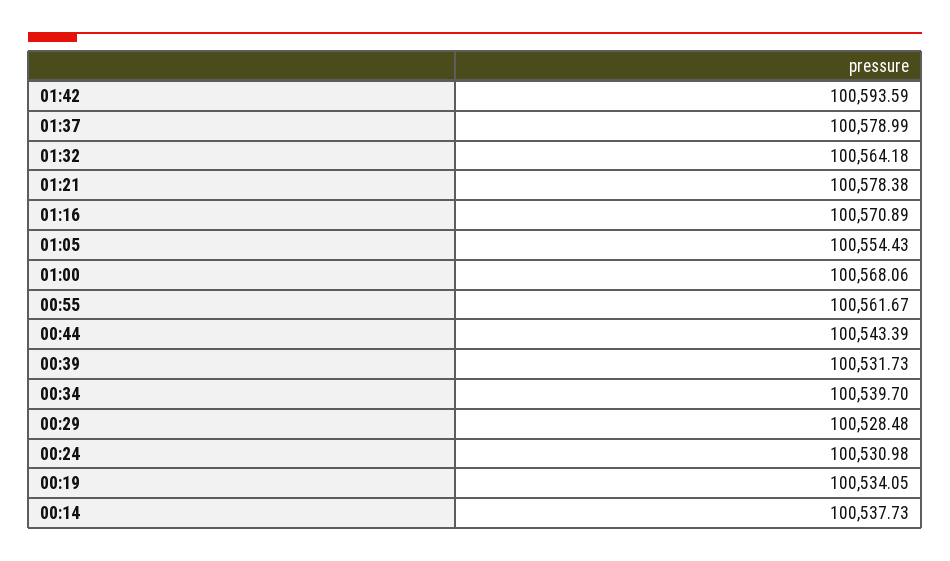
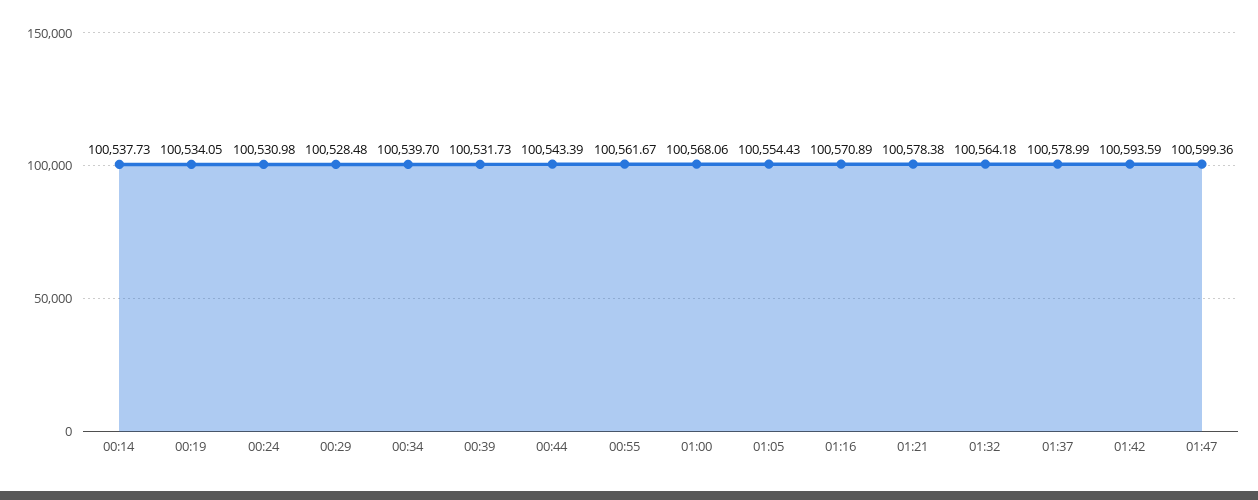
01:47: none -> 100599.36

